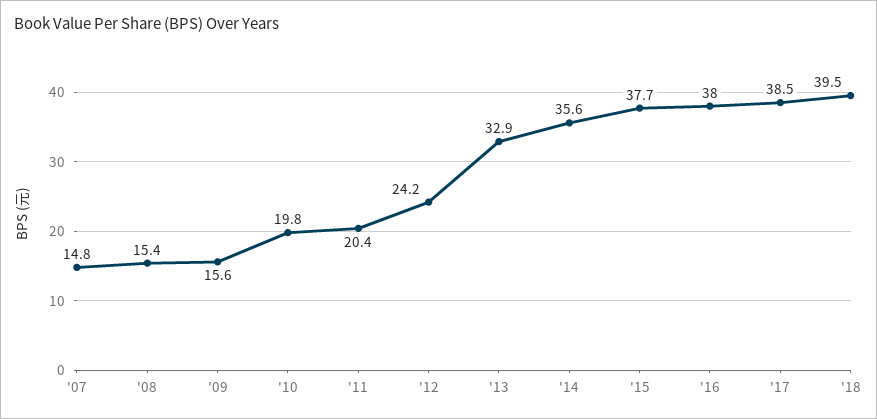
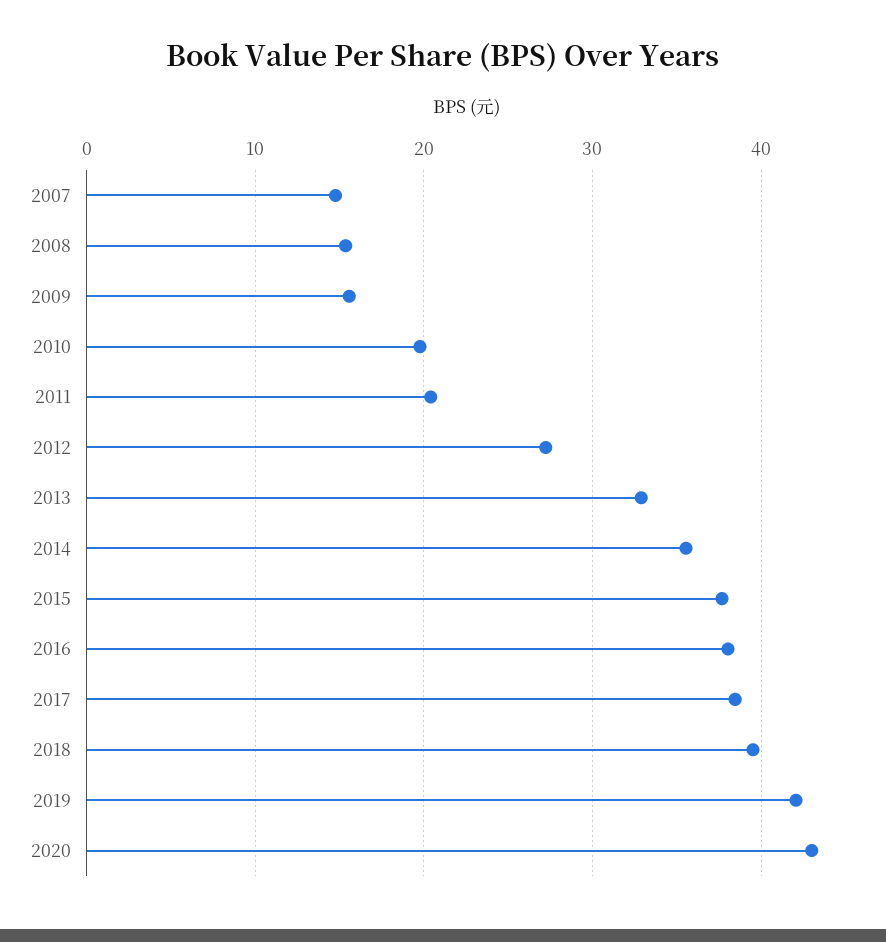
'12: 24.2 -> 27
2019: none -> 42
2020: none -> 43

